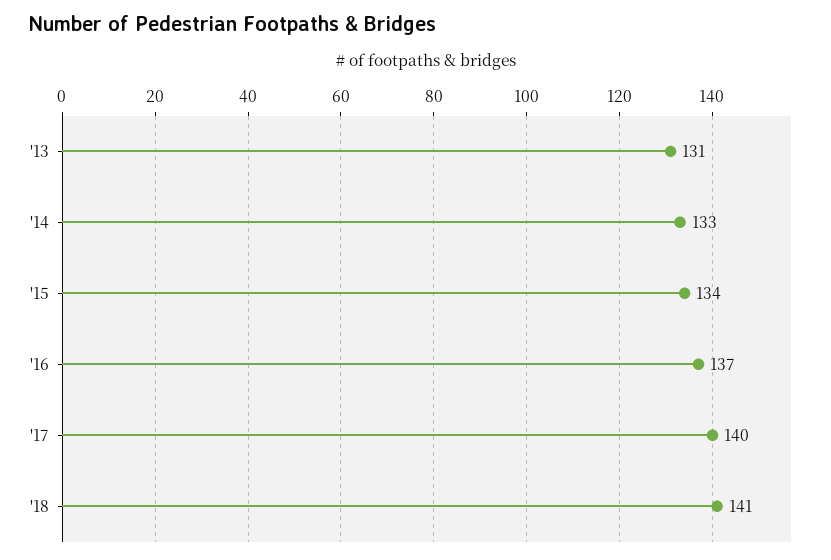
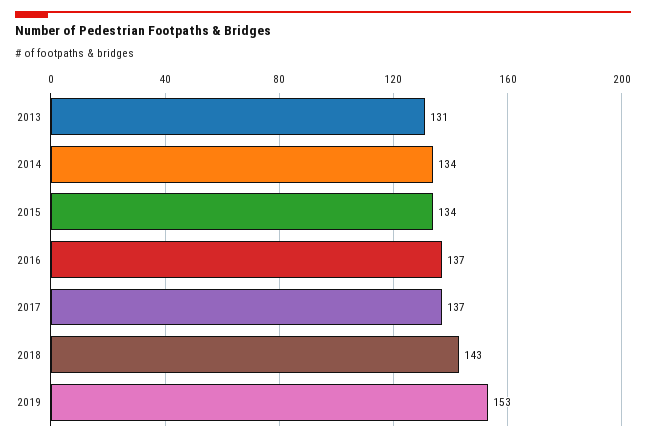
'14: 133 -> 134
'17: 140 -> 137
'18: 141 -> 143
2019: none -> 153

